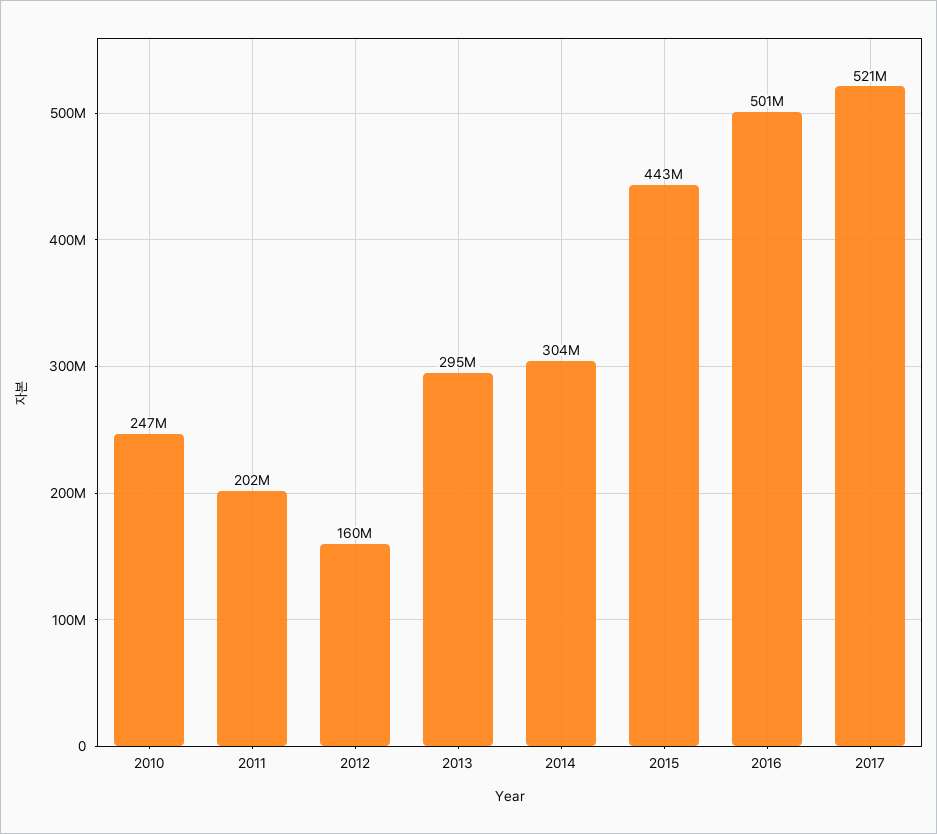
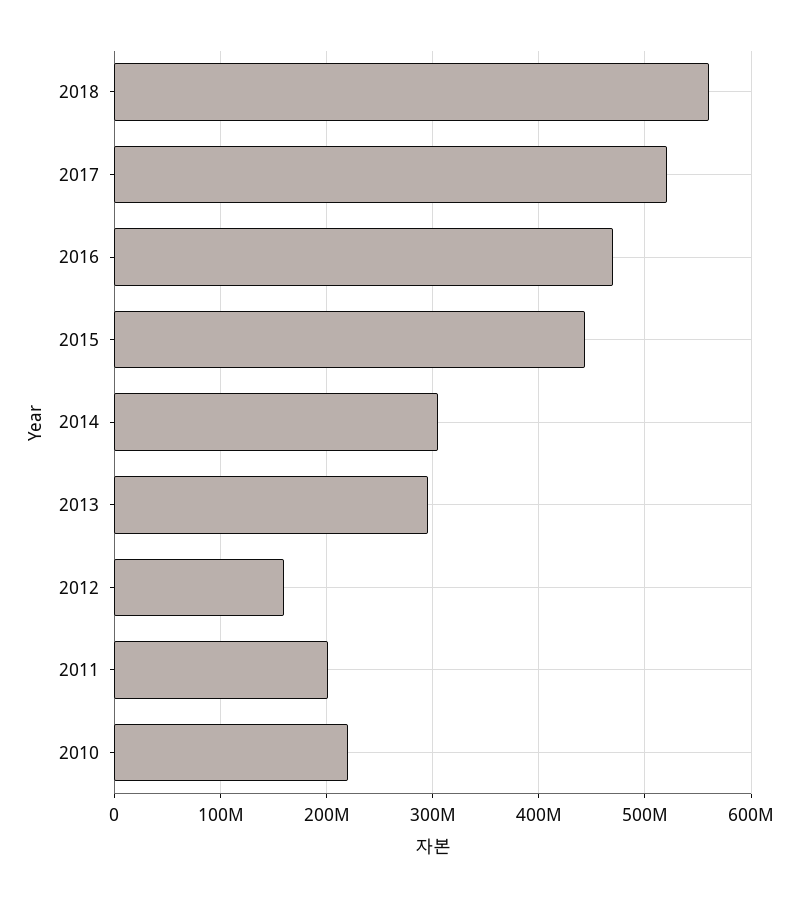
2010: 247000000 -> 220000000
2016: 501000000 -> 470000000
2018: none -> 560000000

